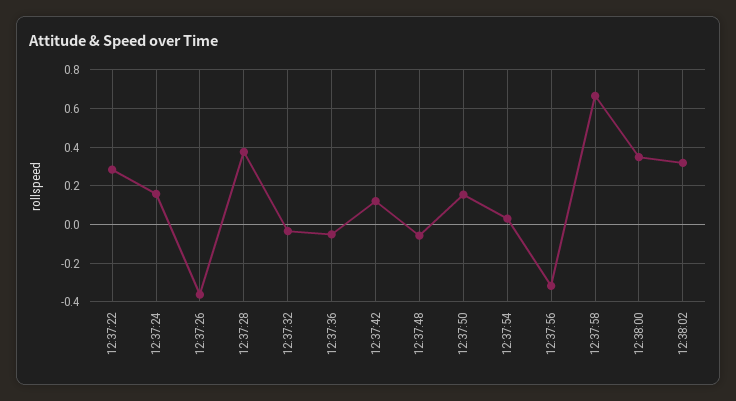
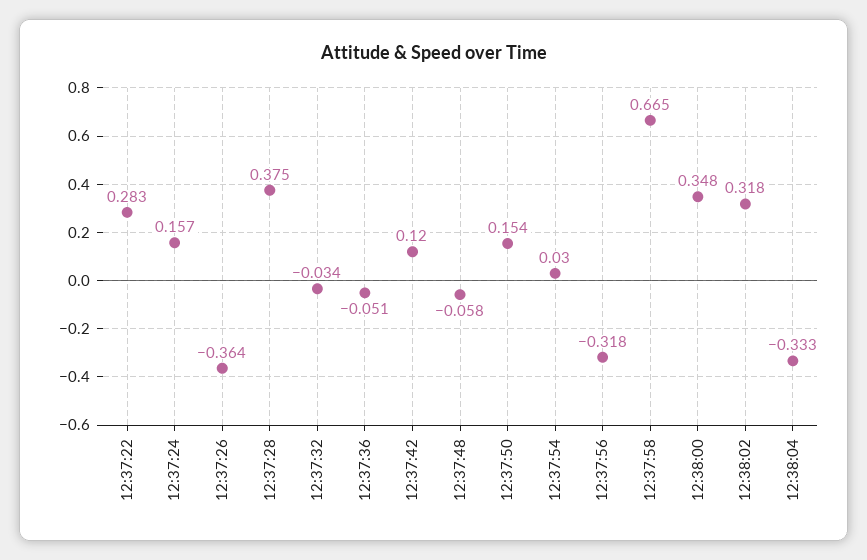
12:38:04: none -> -0.333

